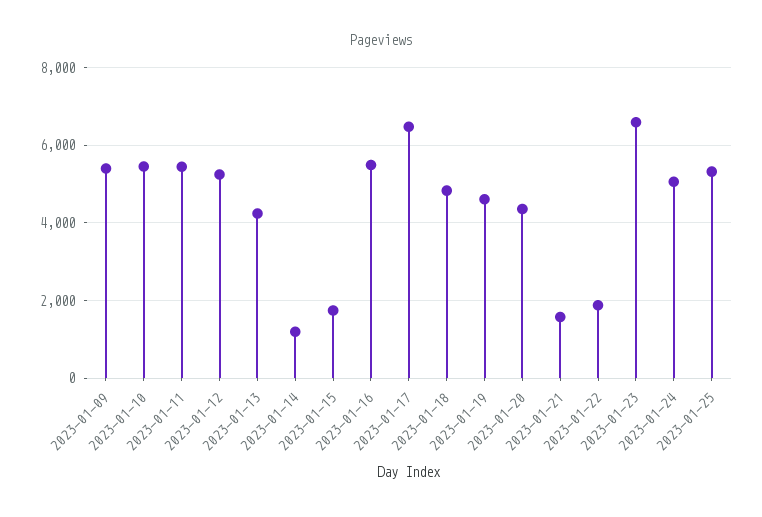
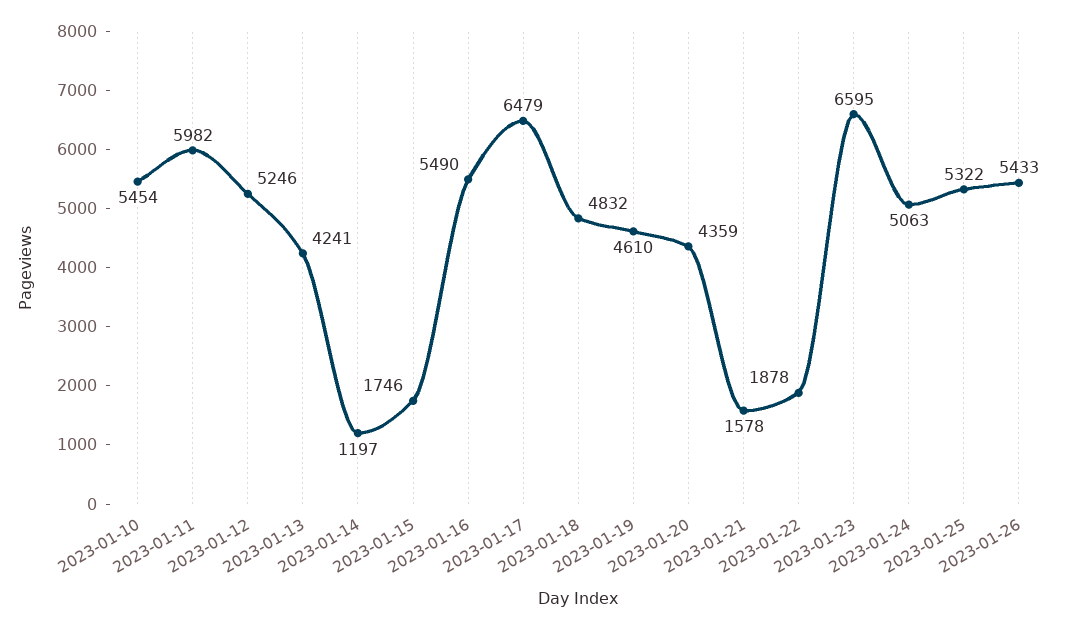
2023-01-09: 5400 -> none
2023-01-11: 5400 -> 5982
2023-01-26: none -> 5433

